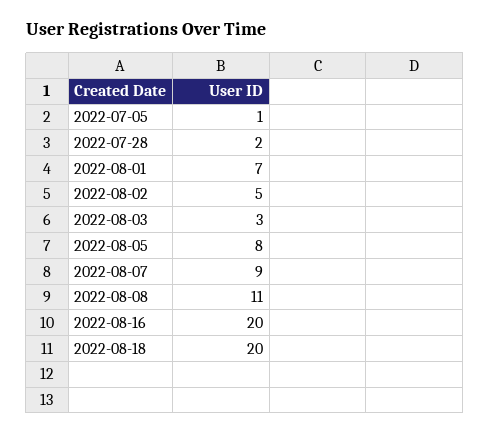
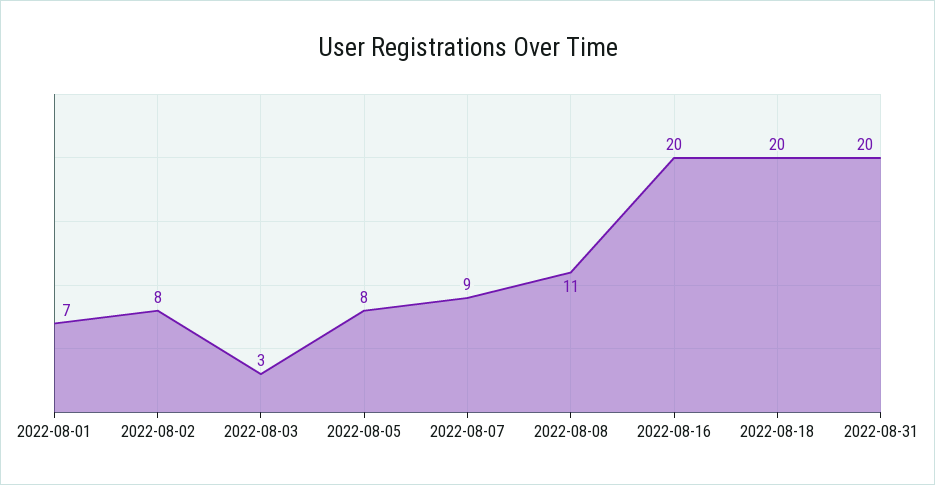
2022-07-05: 1 -> none
2022-07-28: 2 -> none
2022-08-02: 5 -> 8
2022-08-31: none -> 20

